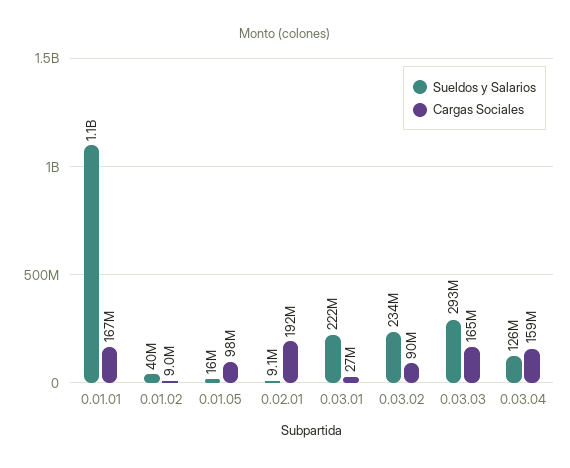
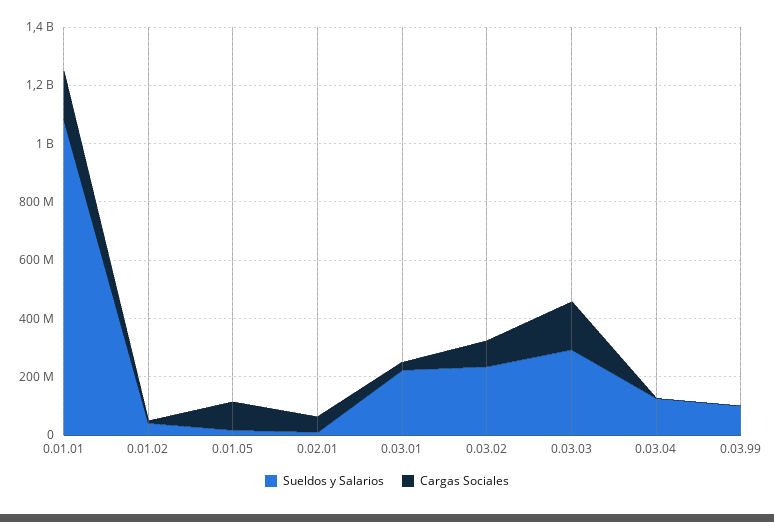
Cargas Sociales, 0.02.01: 192000000 -> 50000000
Cargas Sociales, 0.03.04: 159000000 -> 0
Sueldos y Salarios, 0.03.99: none -> 100000000
Cargas Sociales, 0.03.99: none -> 0

